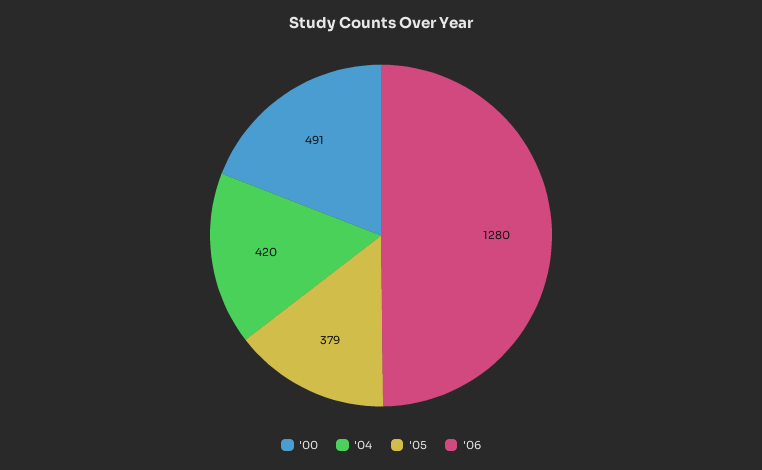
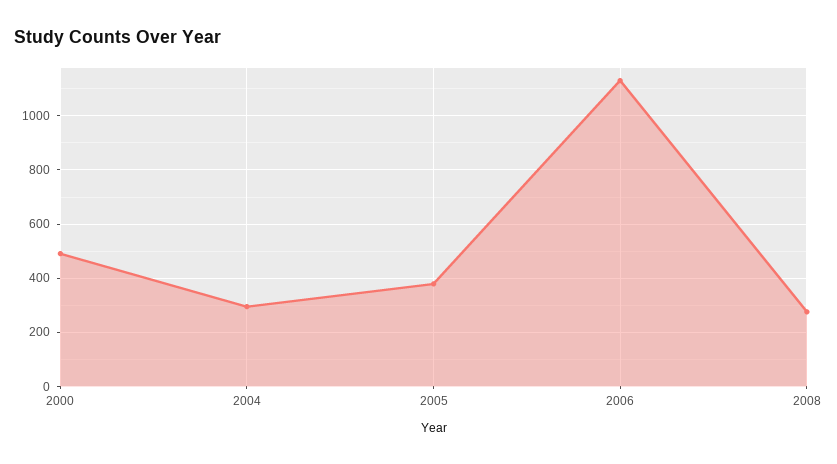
'04: 420 -> 300
'06: 1280 -> 1125
2008: none -> 275

